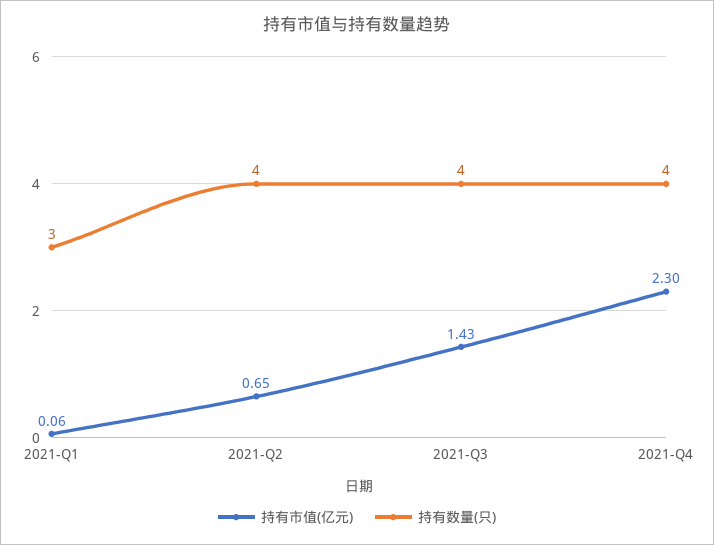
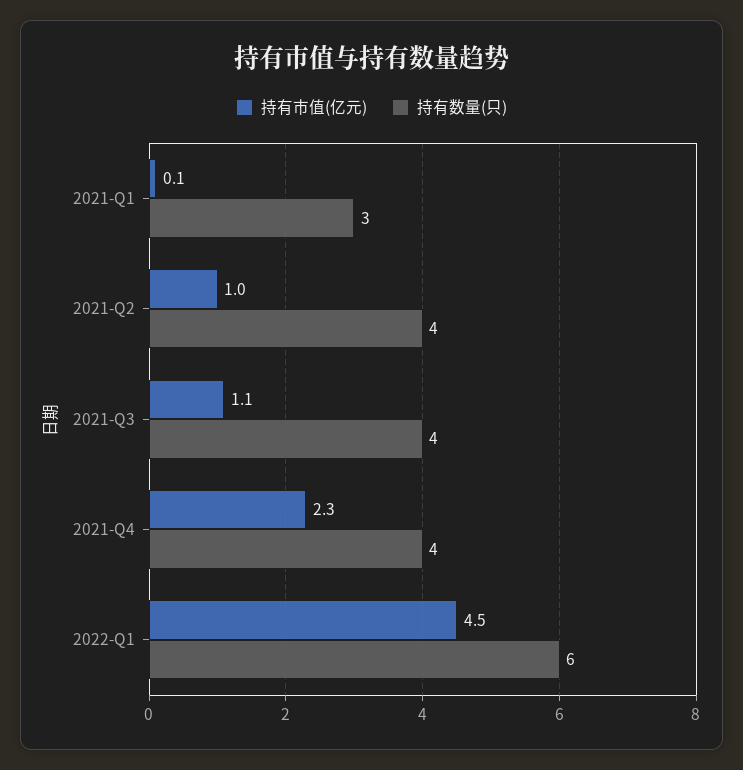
持有市值(亿元), 2021-Q2: 0.65 -> 1
持有市值(亿元), 2021-Q3: 1.43 -> 1.1
持有市值(亿元), 2022-Q1: none -> 4.5
持有数量(只), 2022-Q1: none -> 6

